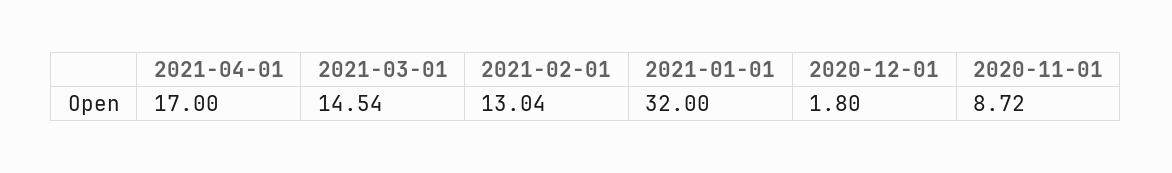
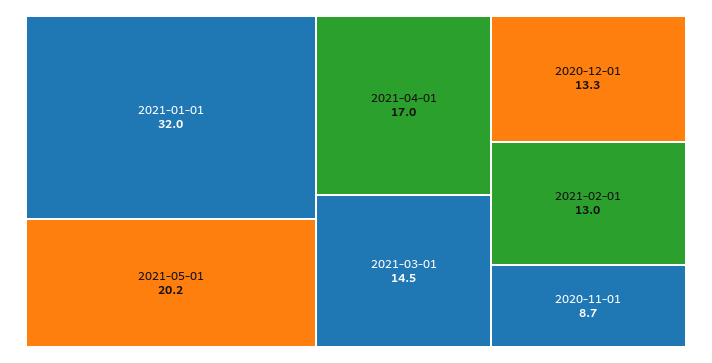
2020-12-01: 1.8 -> 13.3
2021-05-01: none -> 20.2

